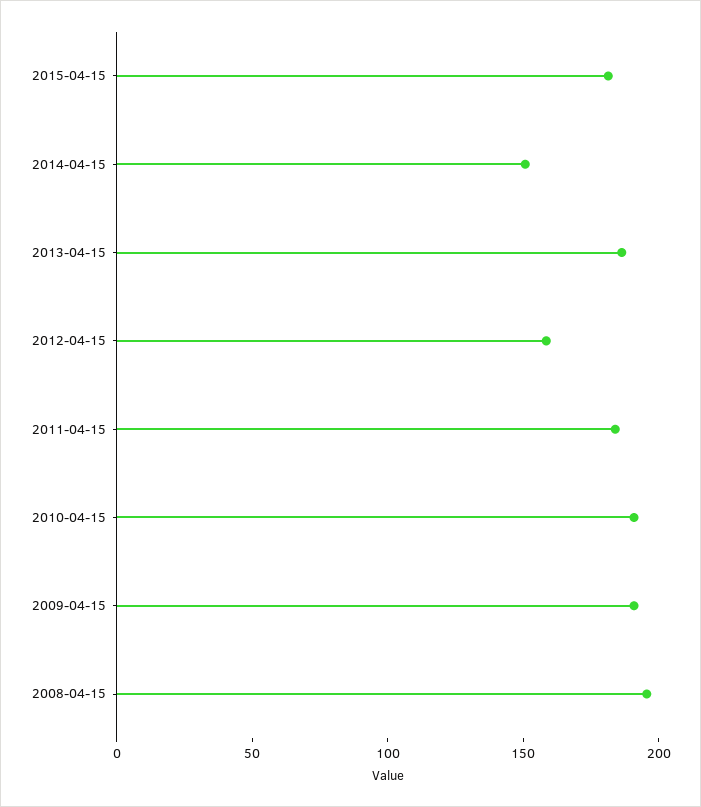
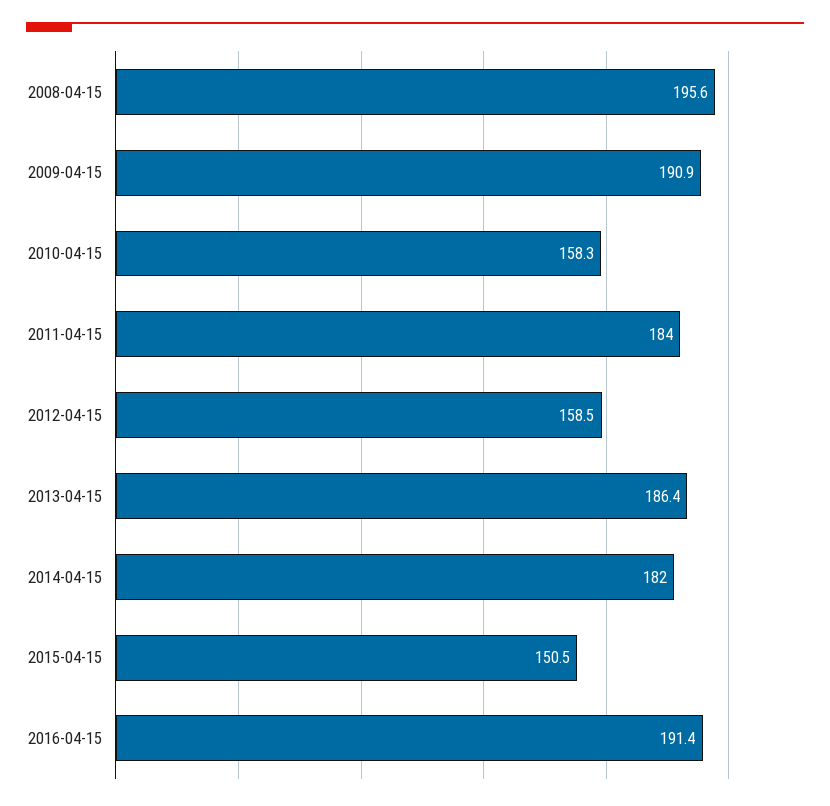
2015-04-15: 180 -> 150.5
2014-04-15: 150 -> 182
2010-04-15: 190 -> 158.3
2016-04-15: none -> 191.4

